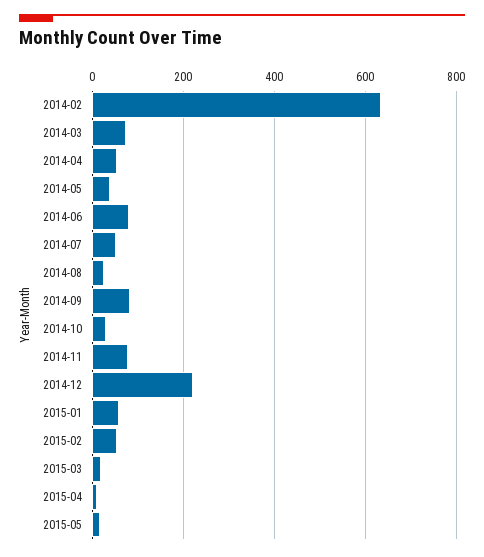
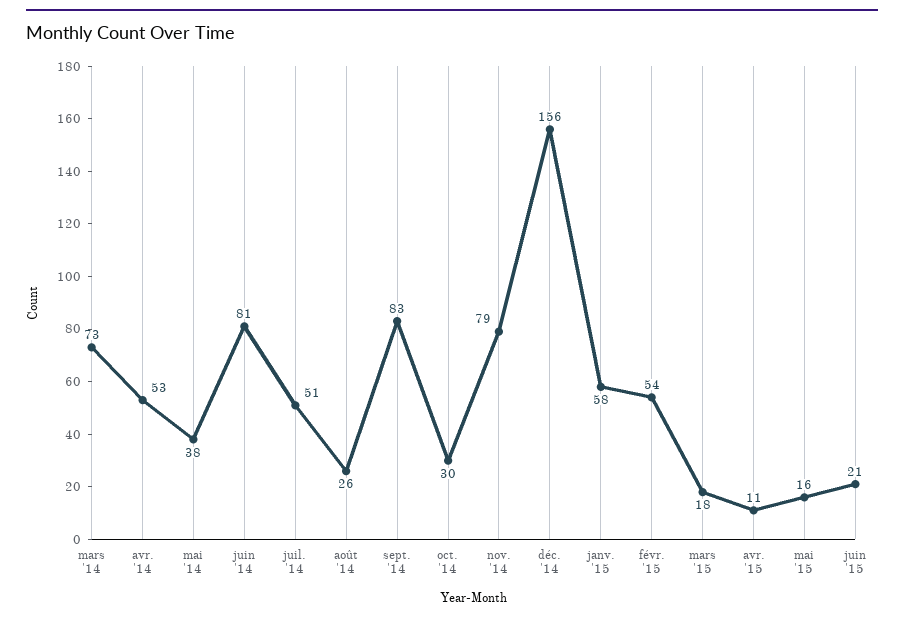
2014-02: 640 -> none
2014-12: 220 -> 156
juin '15: none -> 21

